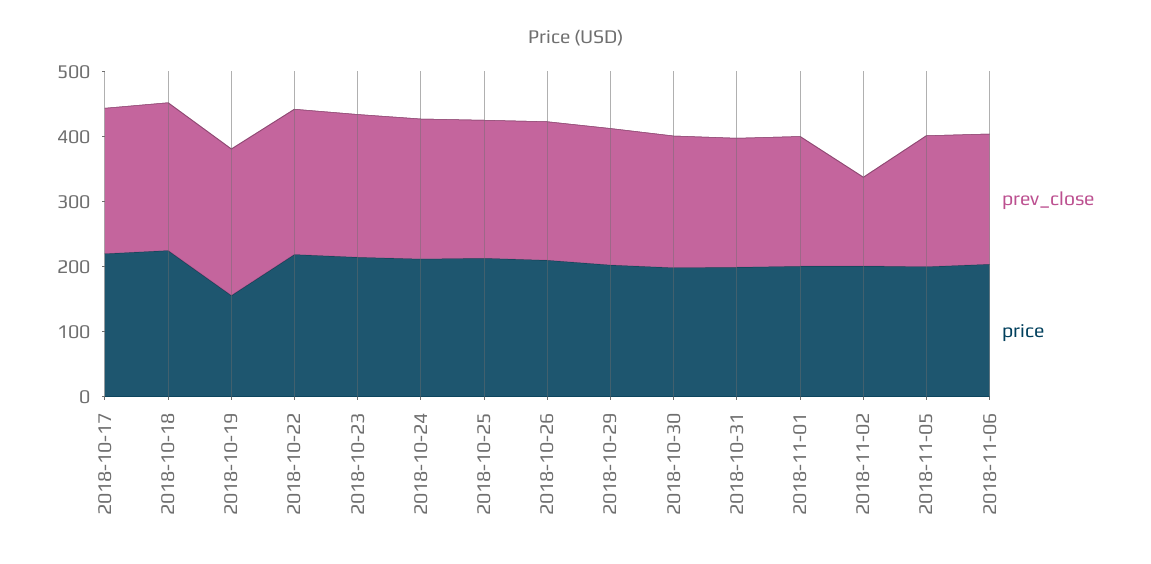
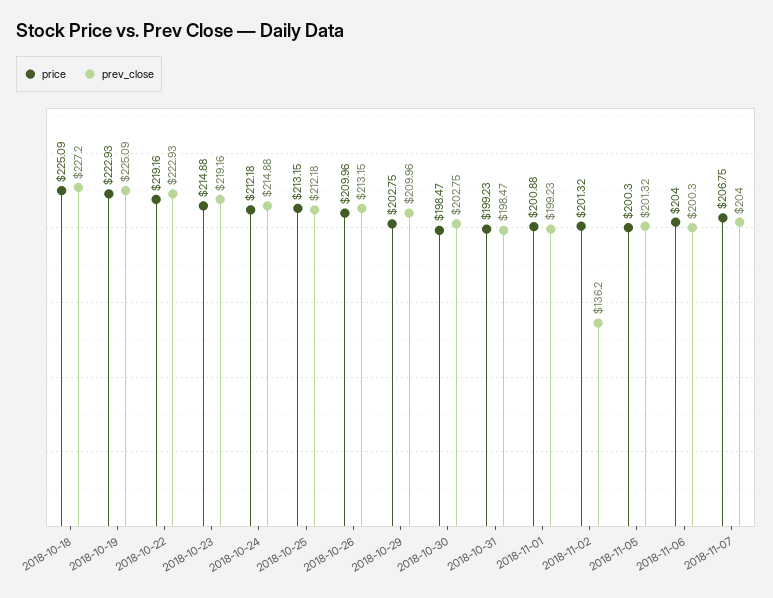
prev_close, 2018-10-17: 220 -> none
price, 2018-10-17: 220 -> none
price, 2018-10-19: 160 -> 222.93
price, 2018-11-07: none -> 206.75
prev_close, 2018-11-07: none -> 204

